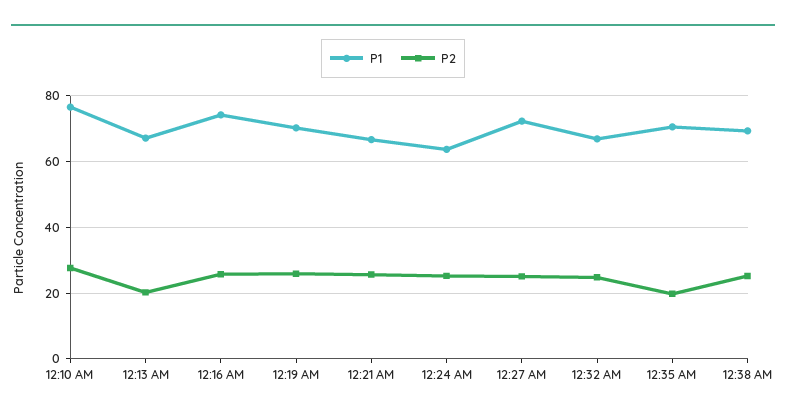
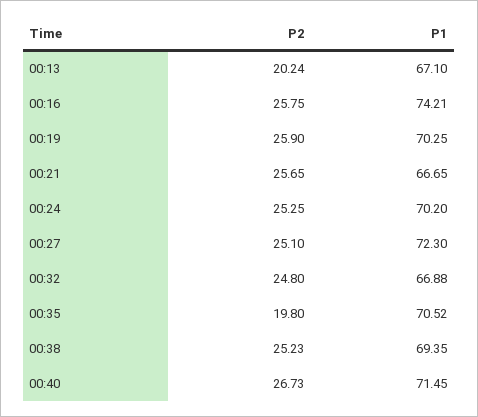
P1, 12:10 AM: 76 -> none
P2, 12:10 AM: 28 -> none
P1, 12:24 AM: 64 -> 70.2
P2, 00:40: none -> 26.73
P1, 00:40: none -> 71.45

